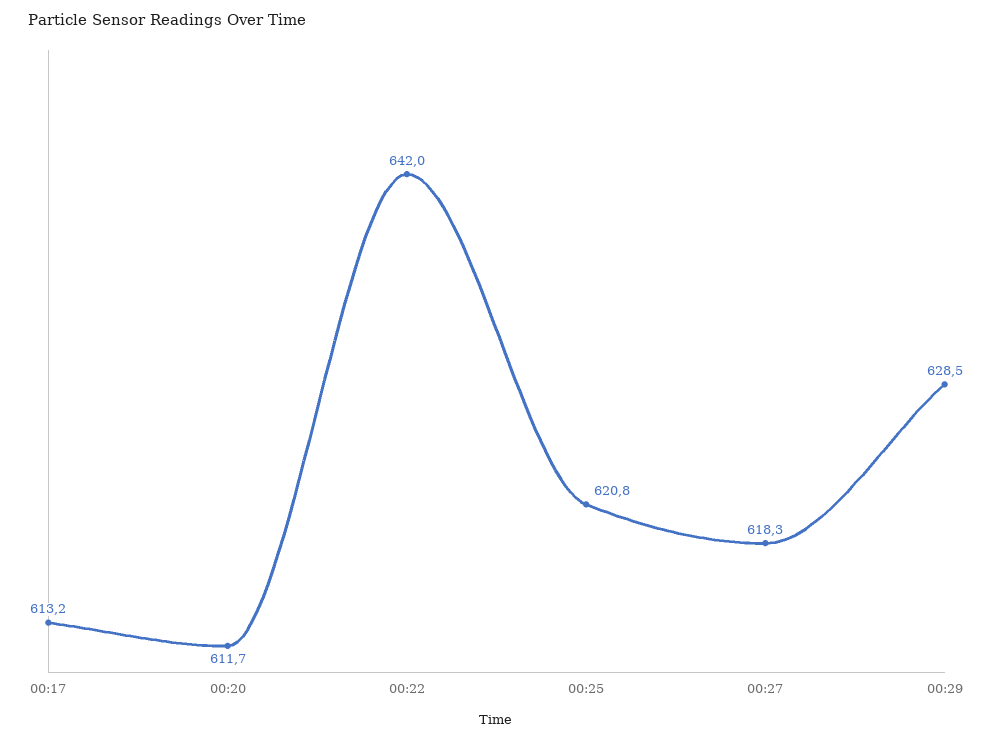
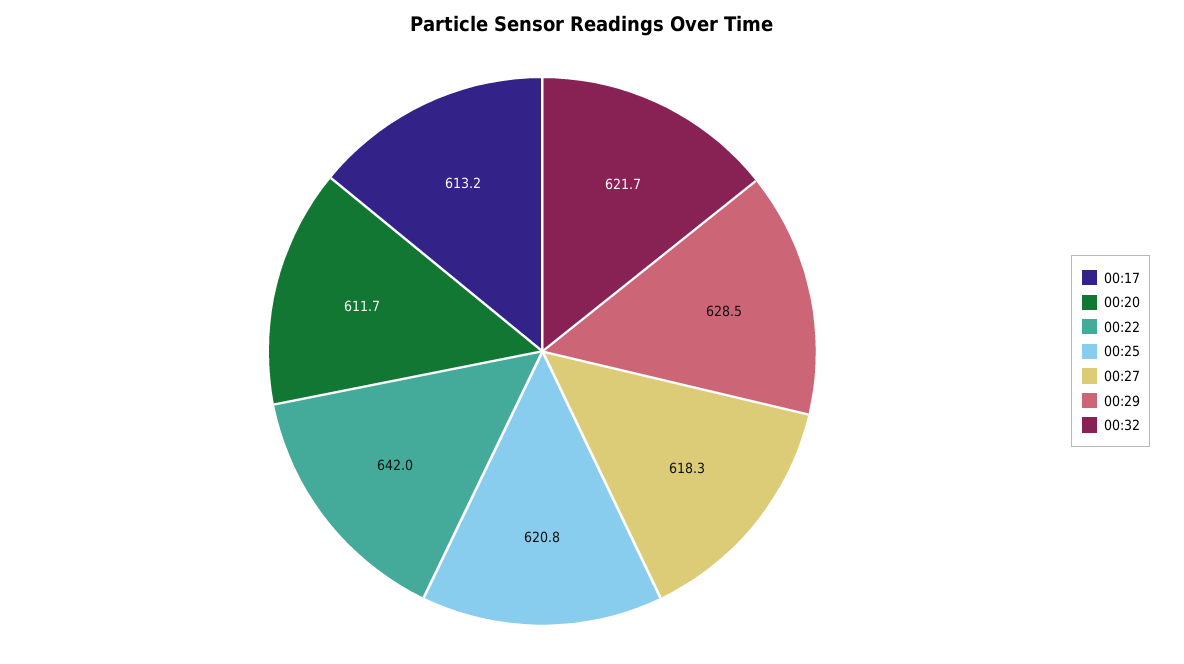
00:32: none -> 621.7

